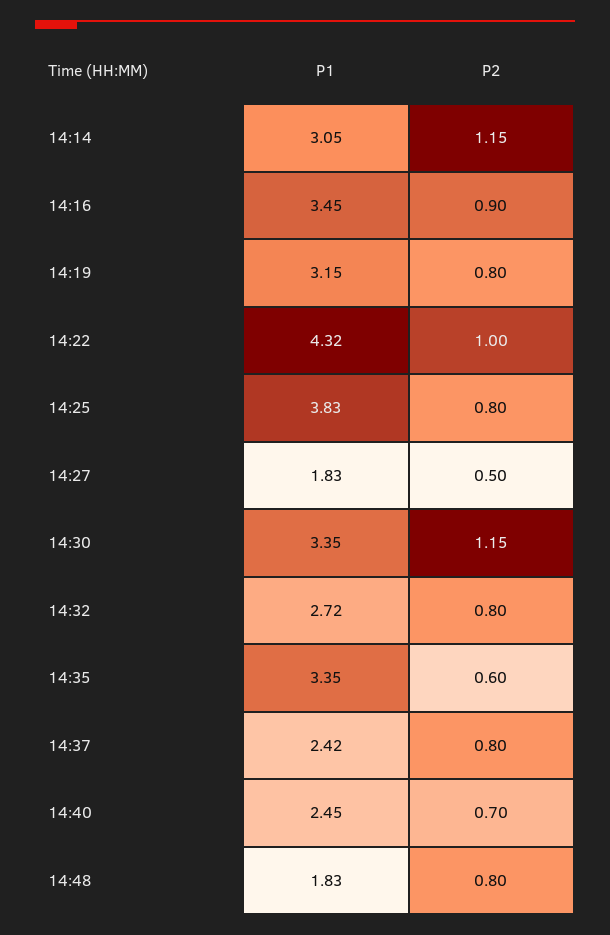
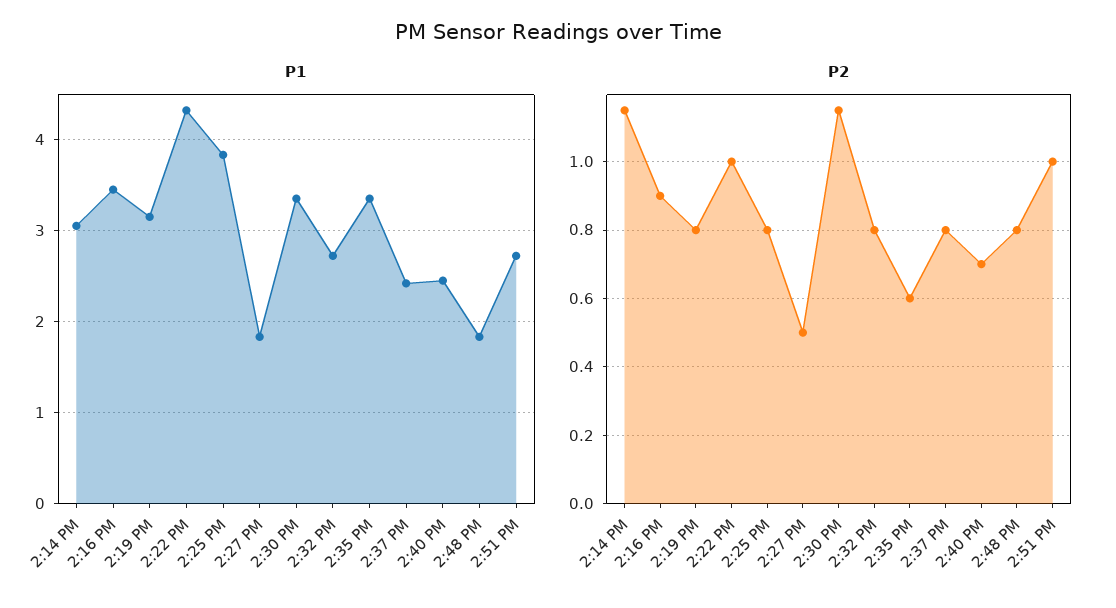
P1, 2:51 PM: none -> 2.7
P2, 2:51 PM: none -> 1

